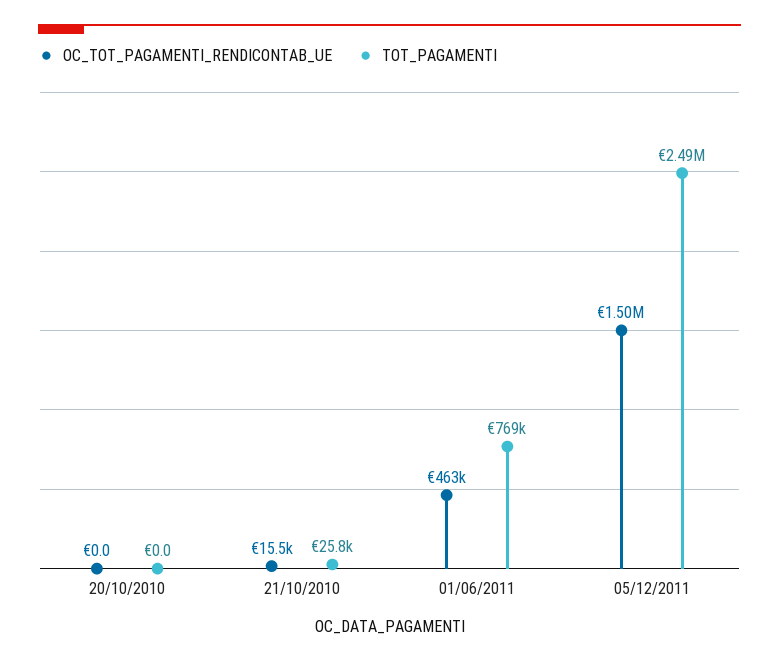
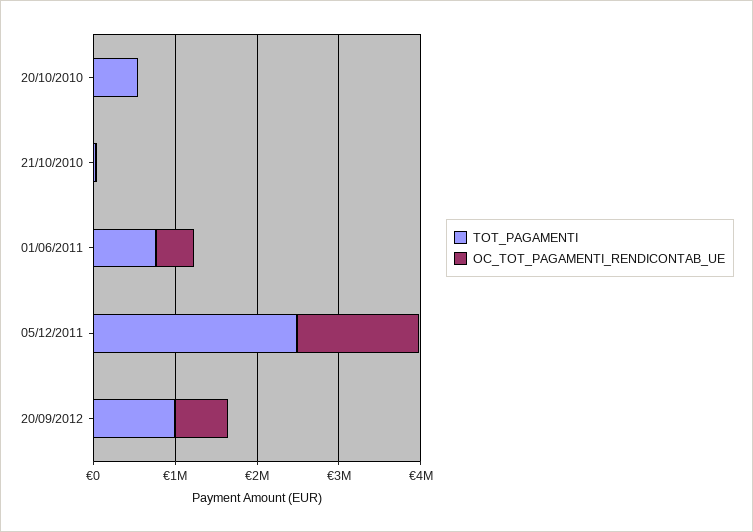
TOT_PAGAMENTI, 20/10/2010: 0 -> 600000
TOT_PAGAMENTI, 20/09/2012: none -> 1000000
OC_TOT_PAGAMENTI_RENDICONTAB_UE, 20/09/2012: none -> 600000

